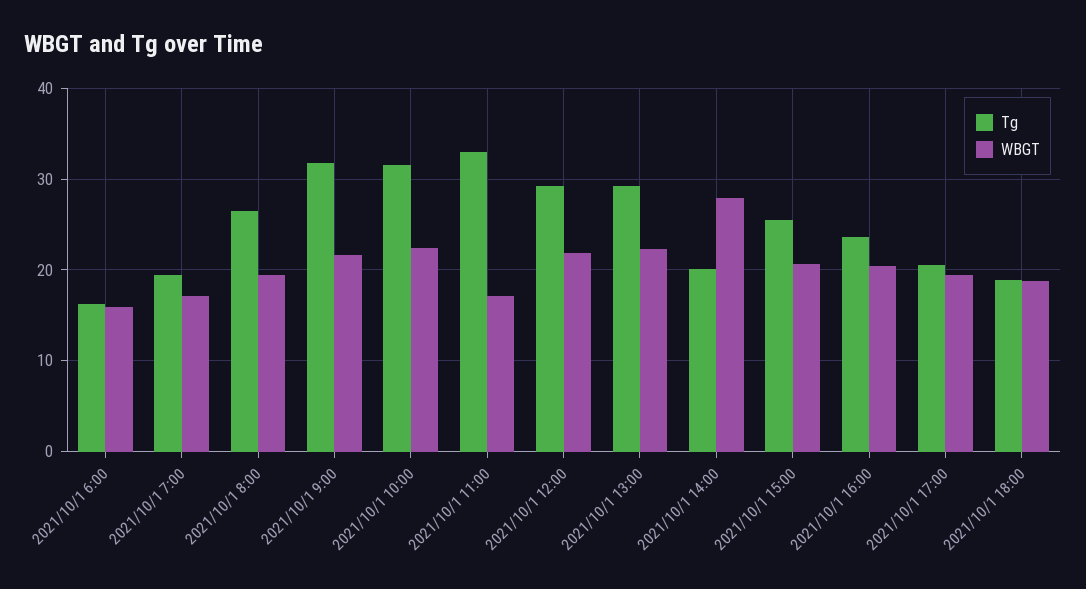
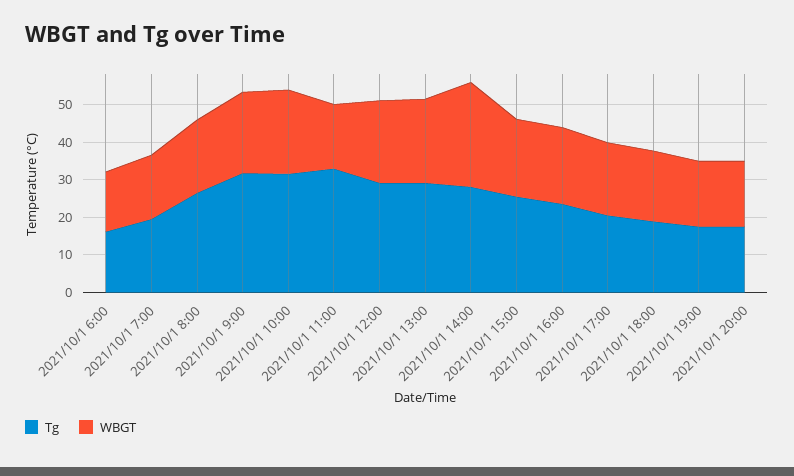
Tg, 2021/10/1 14:00: 20 -> 27.5
Tg, 2021/10/1 19:00: none -> 17.5
WBGT, 2021/10/1 19:00: none -> 17.5
Tg, 2021/10/1 20:00: none -> 17.5
WBGT, 2021/10/1 20:00: none -> 17.5

